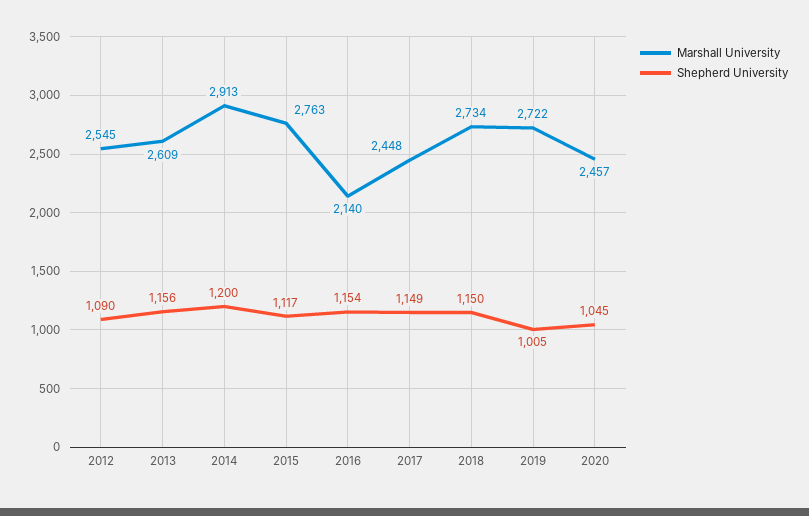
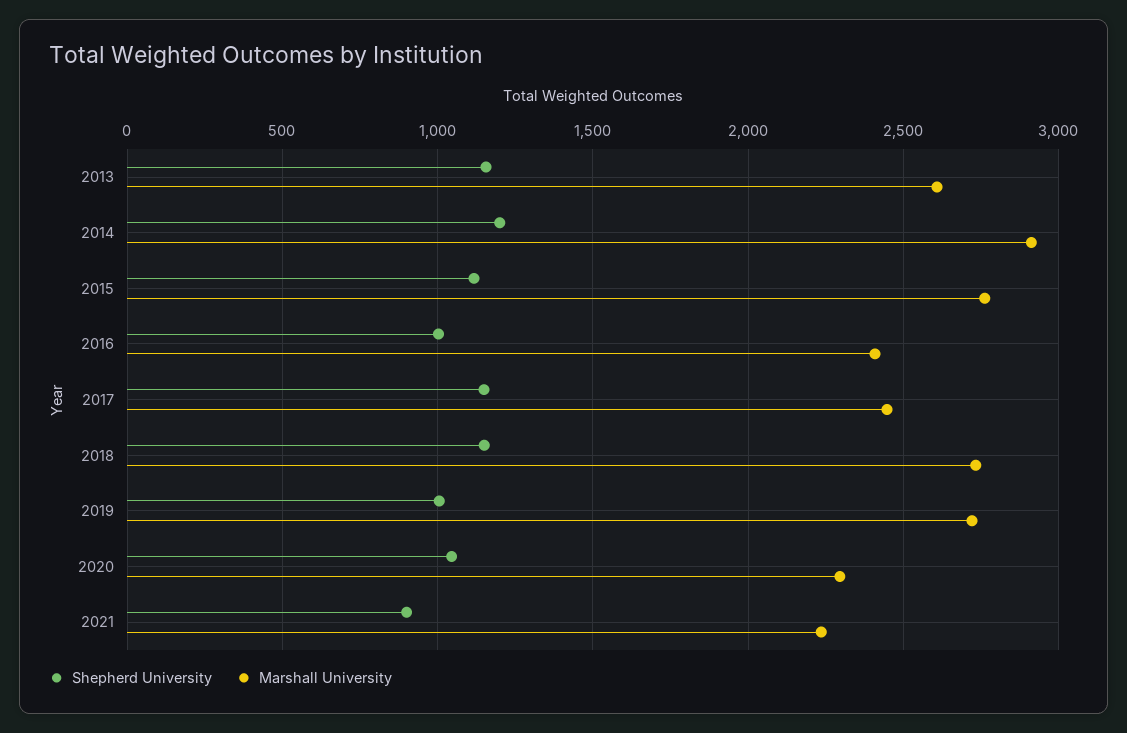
Marshall University, 2012: 2545 -> none
Shepherd University, 2012: 1090 -> none
Marshall University, 2016: 2140 -> 2400
Shepherd University, 2016: 1154 -> 1000
Marshall University, 2020: 2457 -> 2300
Shepherd University, 2021: none -> 900
Marshall University, 2021: none -> 2250

